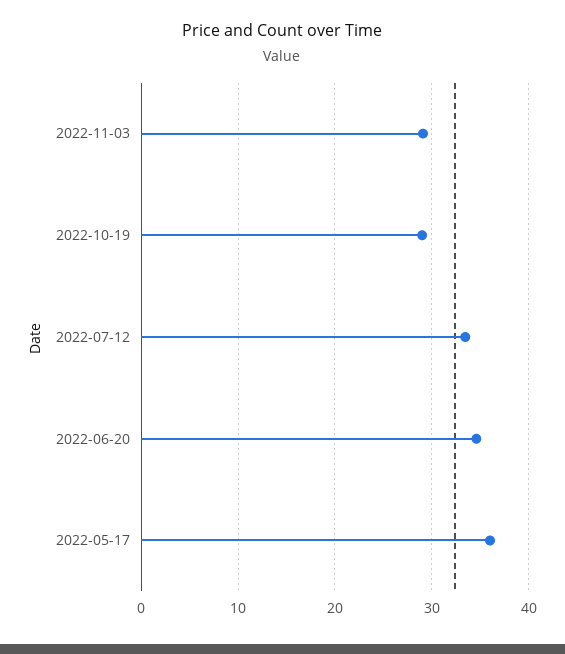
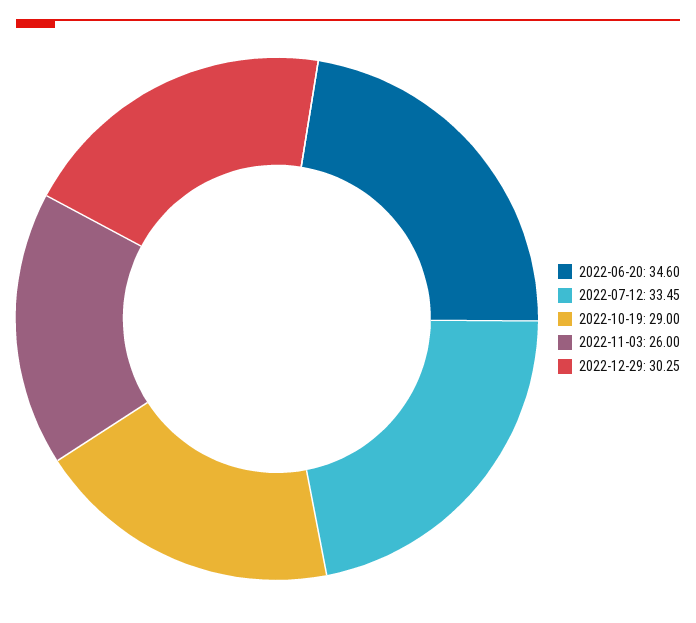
2022-11-03: 29 -> 26
2022-05-17: 36 -> none
2022-12-29: none -> 30.25

